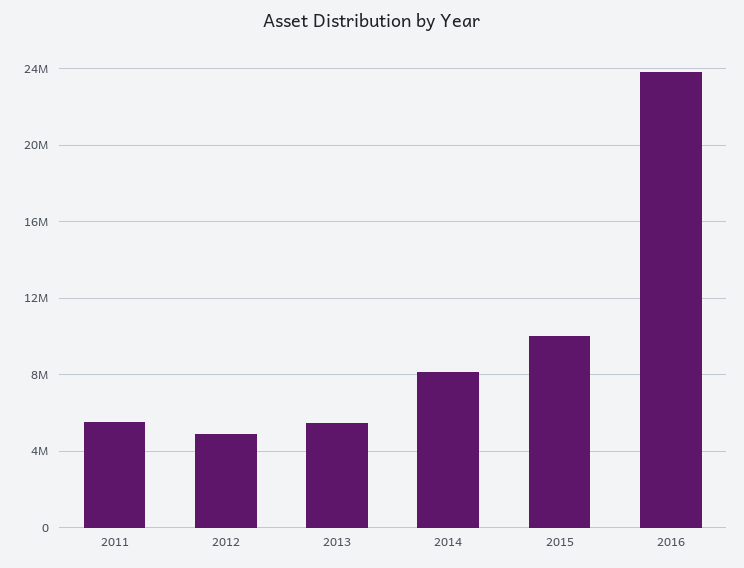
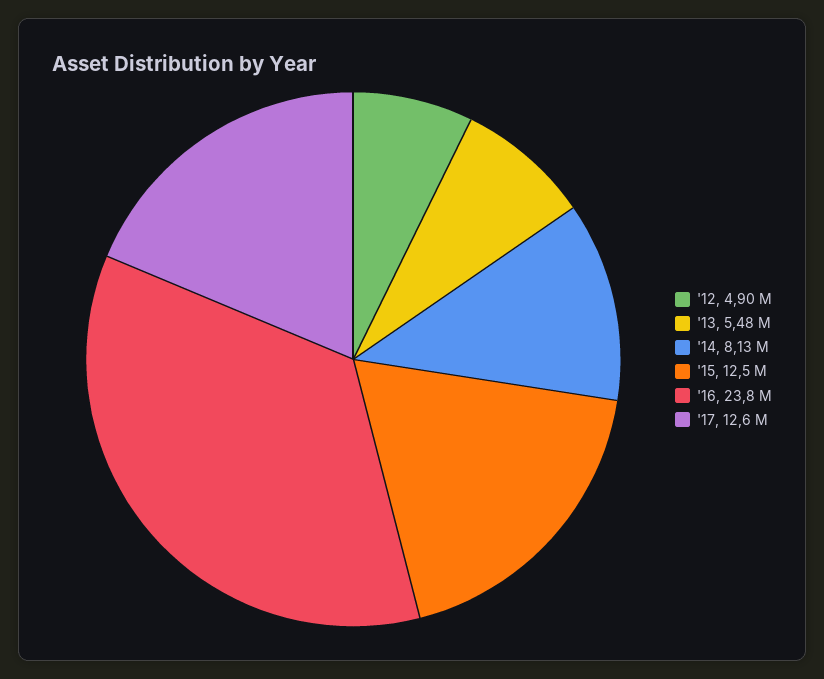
2011: 5500000 -> none
2015: 10000000 -> 12500000
'17: none -> 12600000

